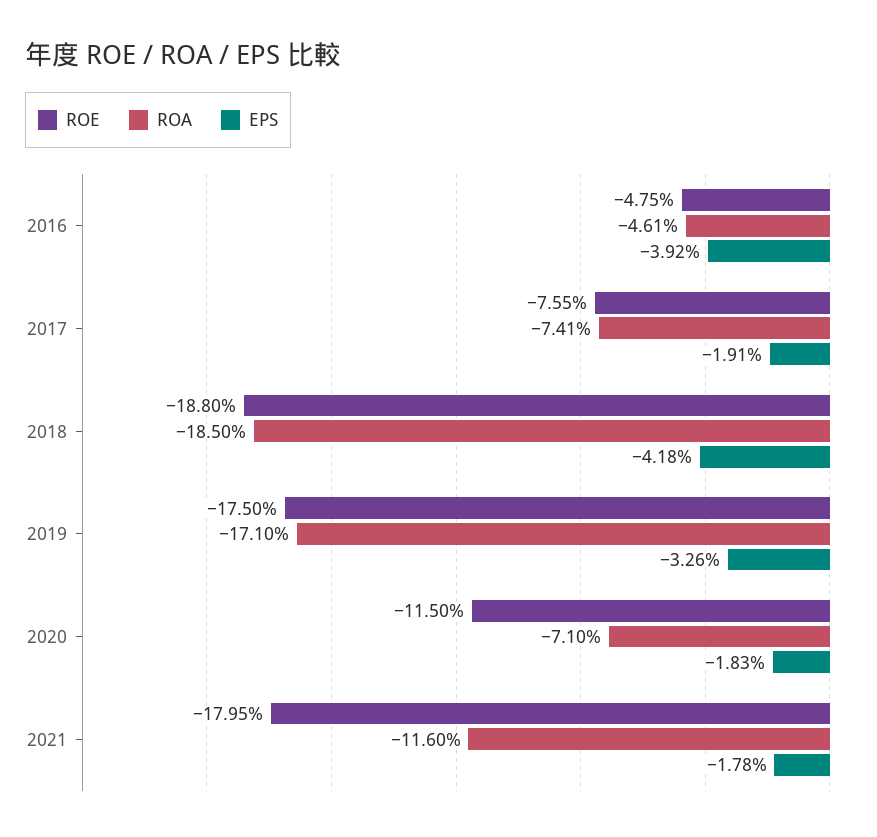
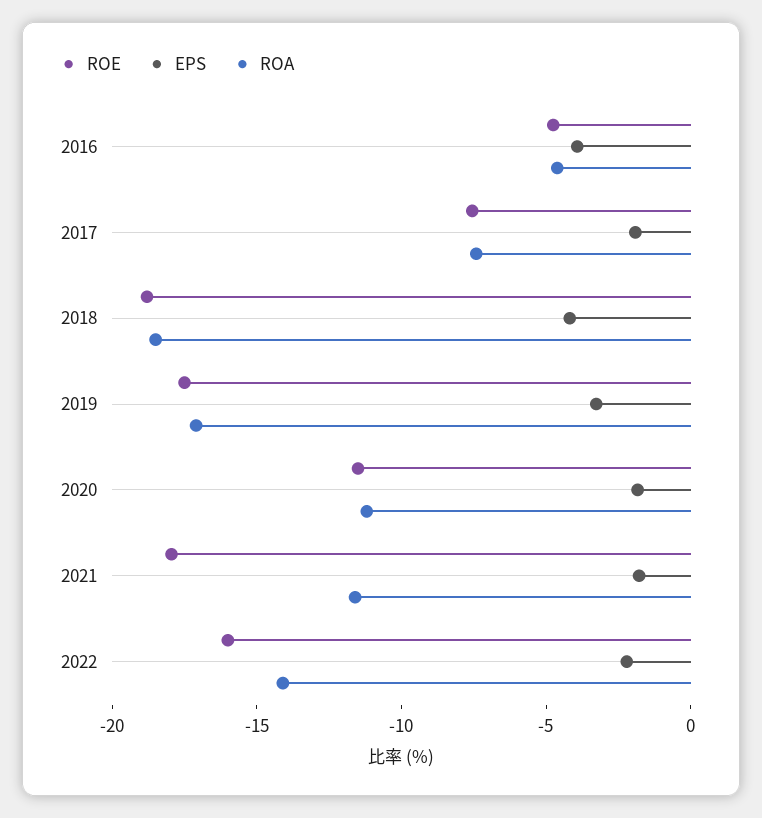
ROA, 2020: -7.1 -> -11
ROE, 2022: none -> -16
EPS, 2022: none -> -2
ROA, 2022: none -> -14

